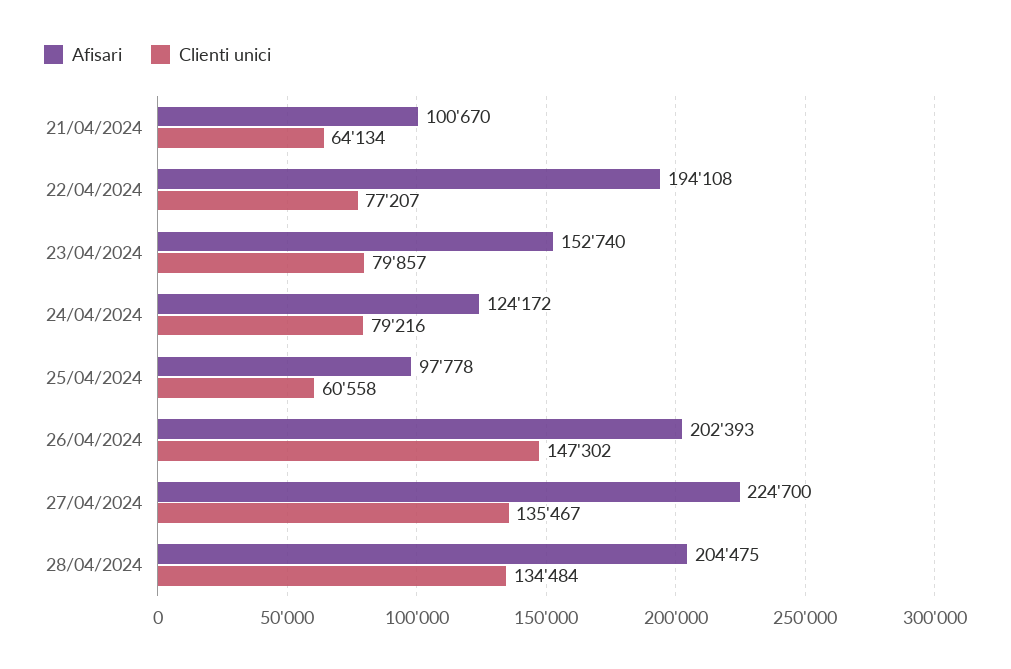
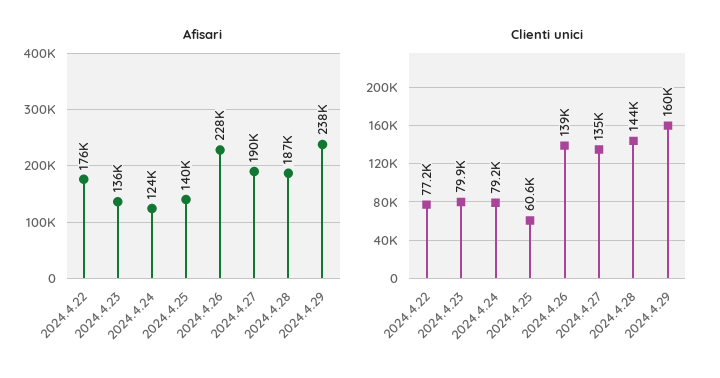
Afisari, 21/04/2024: 100670 -> none
Clienti unici, 21/04/2024: 64134 -> none
Afisari, 22/04/2024: 194108 -> 176000
Afisari, 23/04/2024: 152740 -> 136000
Afisari, 25/04/2024: 97778 -> 140000
Afisari, 26/04/2024: 202393 -> 228000
Clienti unici, 26/04/2024: 147302 -> 139000
Afisari, 27/04/2024: 224700 -> 190000
Afisari, 28/04/2024: 204475 -> 187000
Clienti unici, 28/04/2024: 134484 -> 144000
Afisari, 2024.4.29: none -> 238000
Clienti unici, 2024.4.29: none -> 160000

